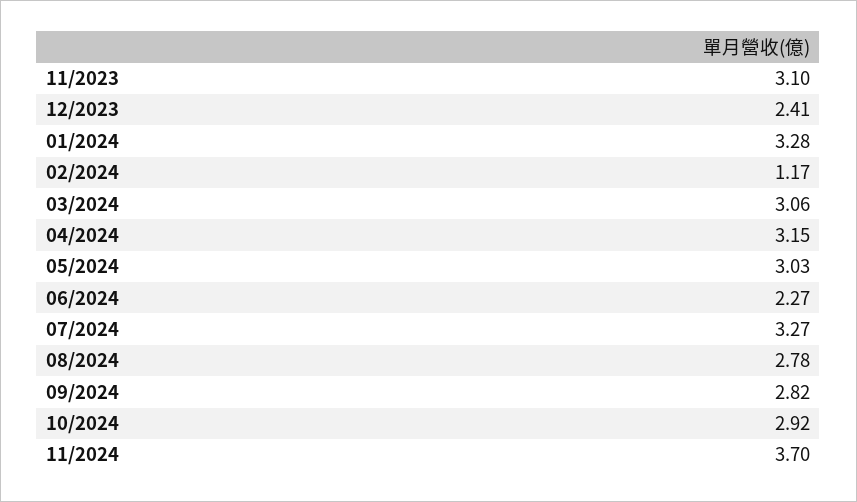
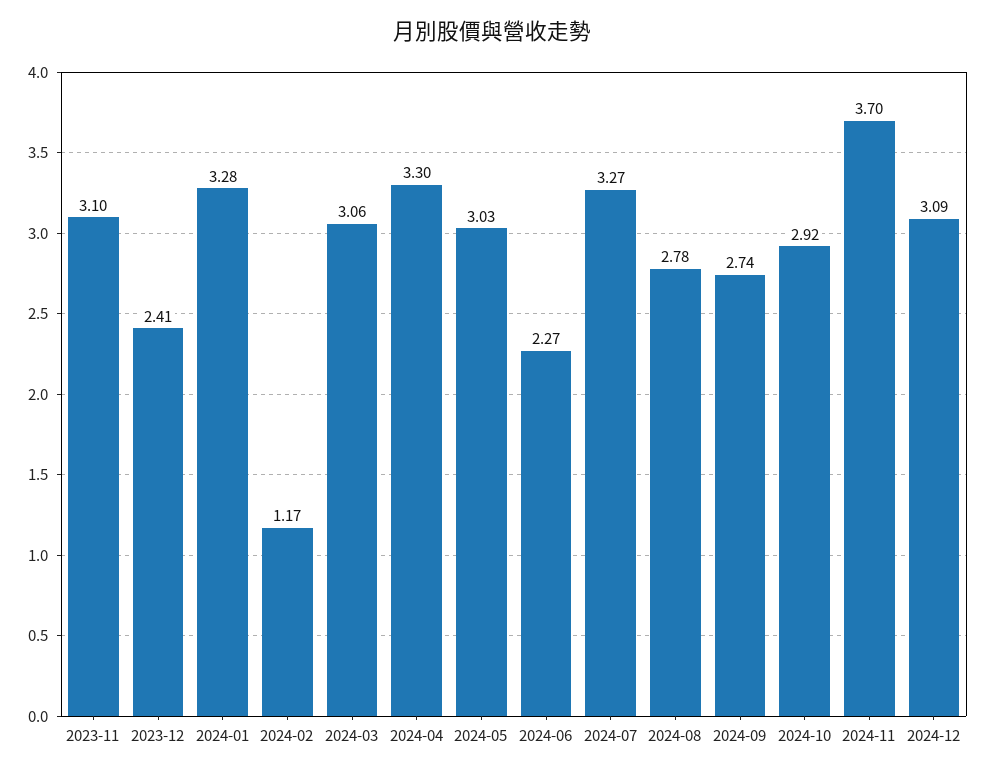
04/2024: 3.15 -> 3.3
09/2024: 2.82 -> 2.74
2024-12: none -> 3.09

